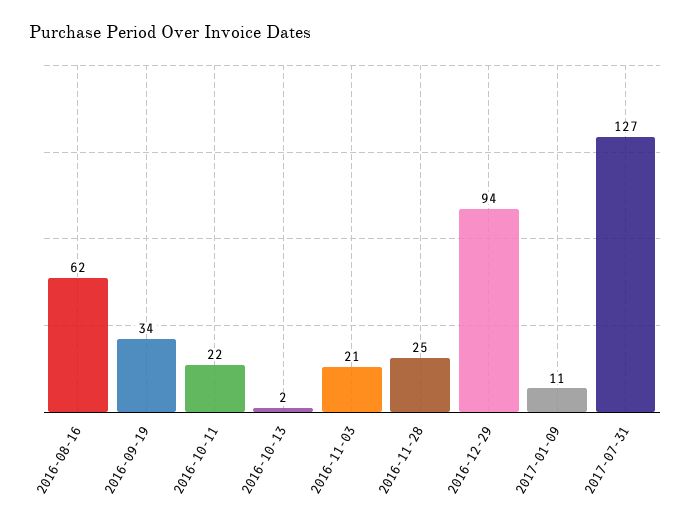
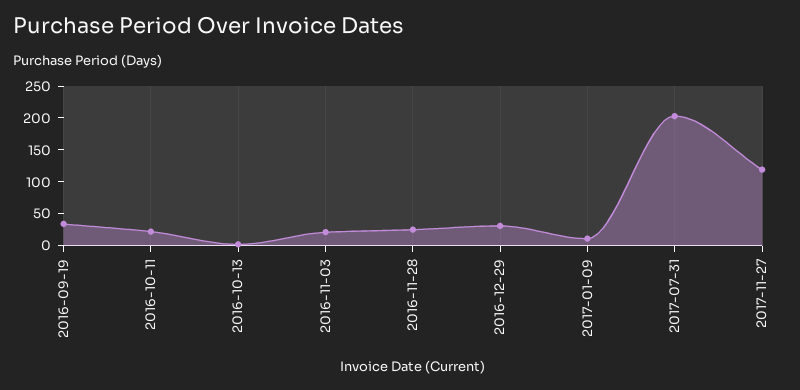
2016-08-16: 62 -> none
2016-12-29: 94 -> 25
2017-07-31: 127 -> 200
2017-11-27: none -> 125

